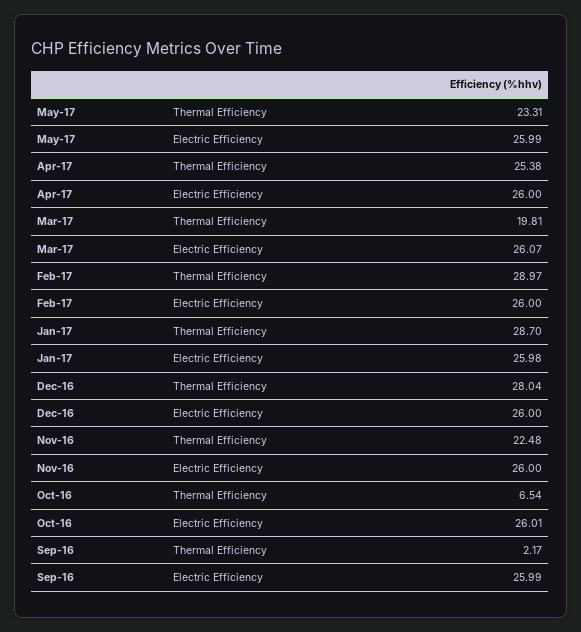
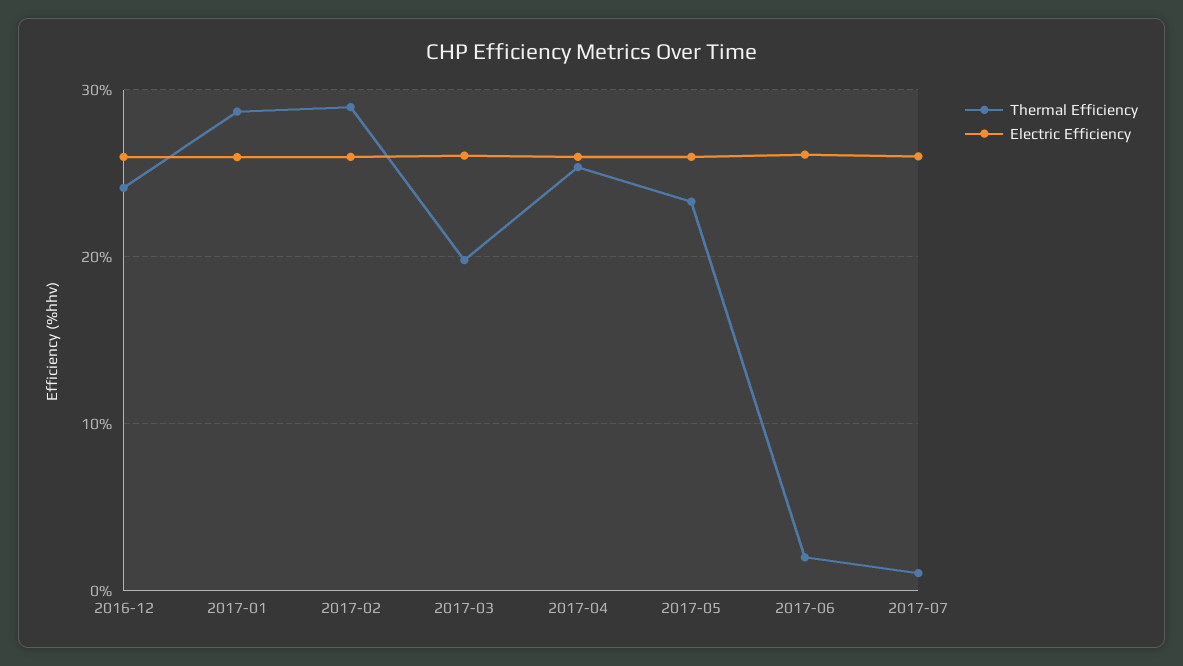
Thermal Efficiency, Dec-16: 28.04 -> 24
Thermal Efficiency, Nov-16: 22.48 -> none
Electric Efficiency, Nov-16: 26 -> none
Thermal Efficiency, Oct-16: 6.54 -> none
Electric Efficiency, Oct-16: 26.01 -> none
Thermal Efficiency, Sep-16: 2.17 -> none
Electric Efficiency, Sep-16: 25.99 -> none
Thermal Efficiency, 2017-06: none -> 2
Electric Efficiency, 2017-06: none -> 26
Thermal Efficiency, 2017-07: none -> 1
Electric Efficiency, 2017-07: none -> 26

